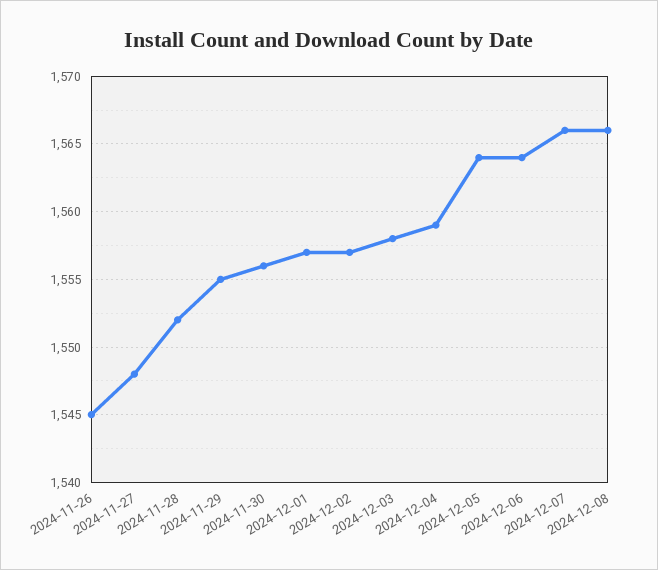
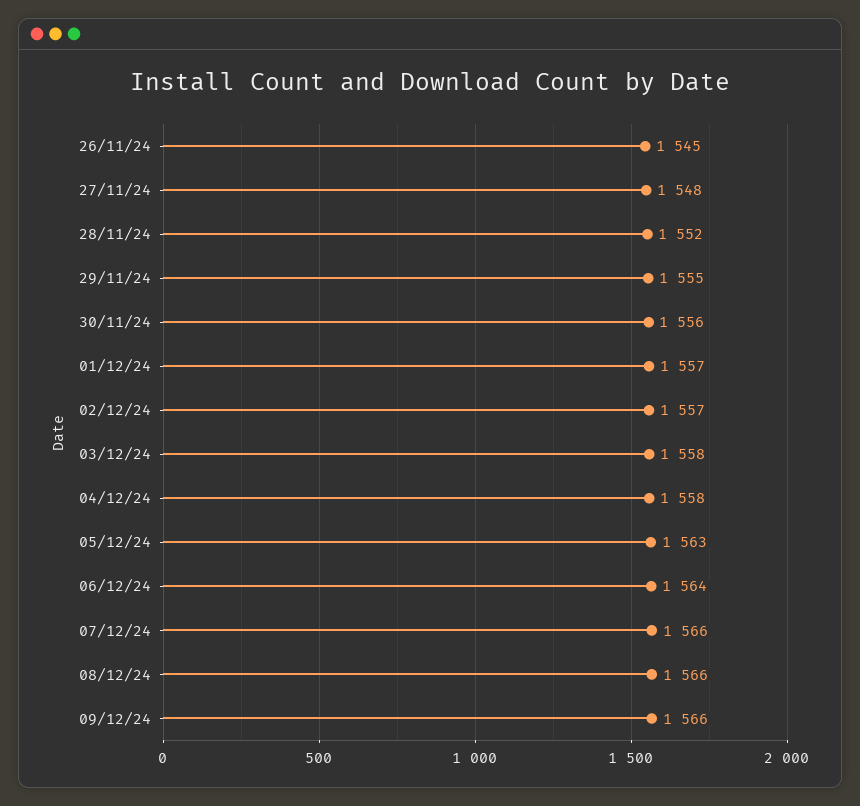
2024-12-04: 1559 -> 1558
2024-12-05: 1564 -> 1563
09/12/24: none -> 1566

